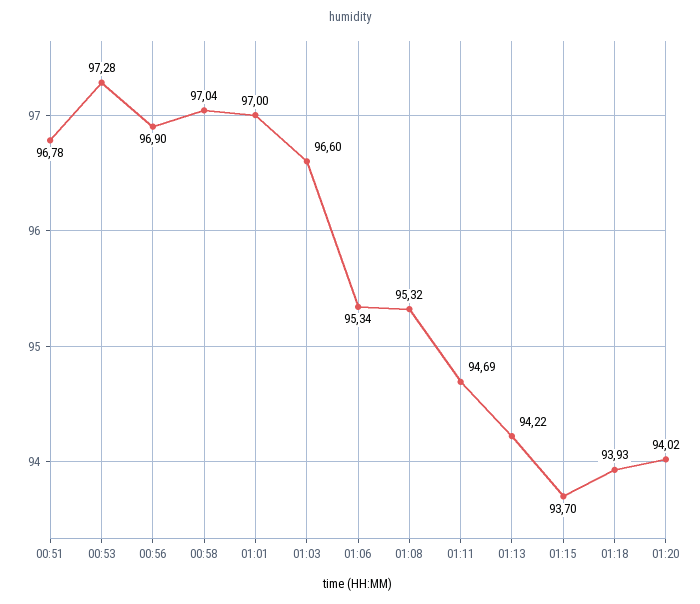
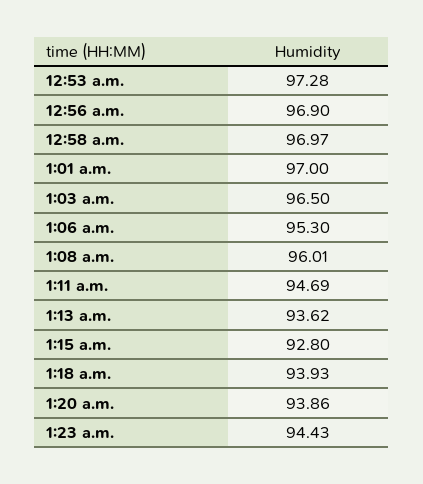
00:51: 96.78 -> none
00:58: 97.04 -> 96.97
01:03: 96.6 -> 96.5
01:06: 95.34 -> 95.3
01:08: 95.32 -> 96.01
01:13: 94.22 -> 93.62
01:15: 93.7 -> 92.8
01:20: 94.02 -> 93.86
1:23 a.m.: none -> 94.43

